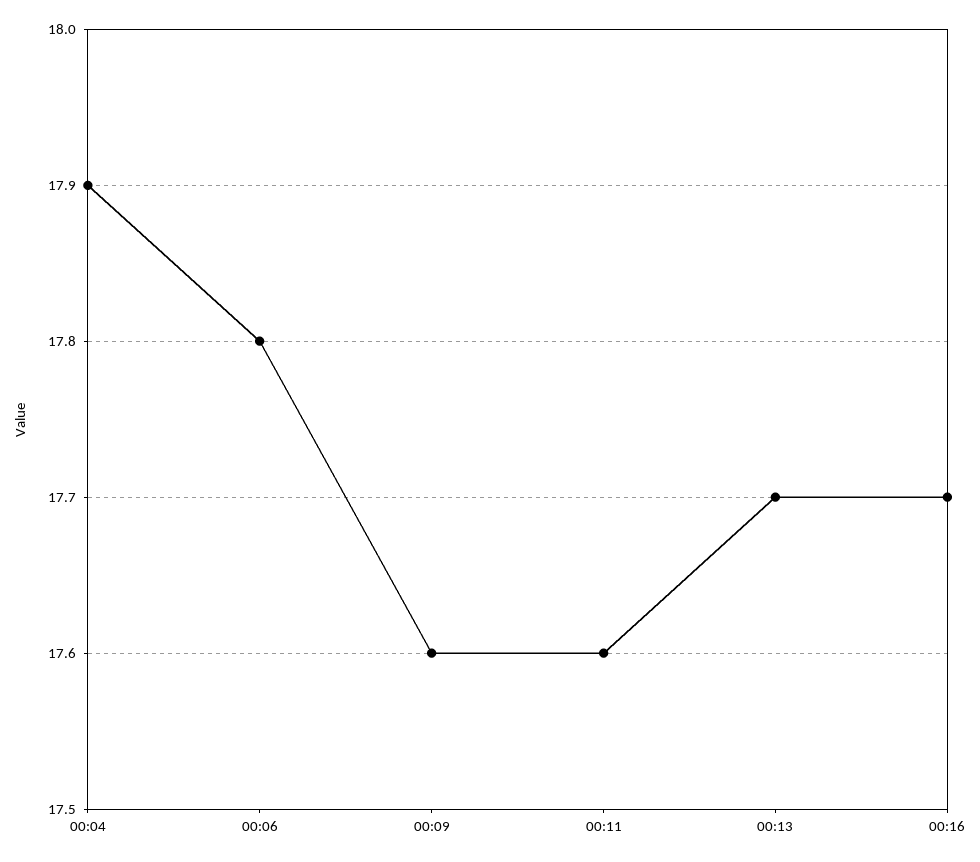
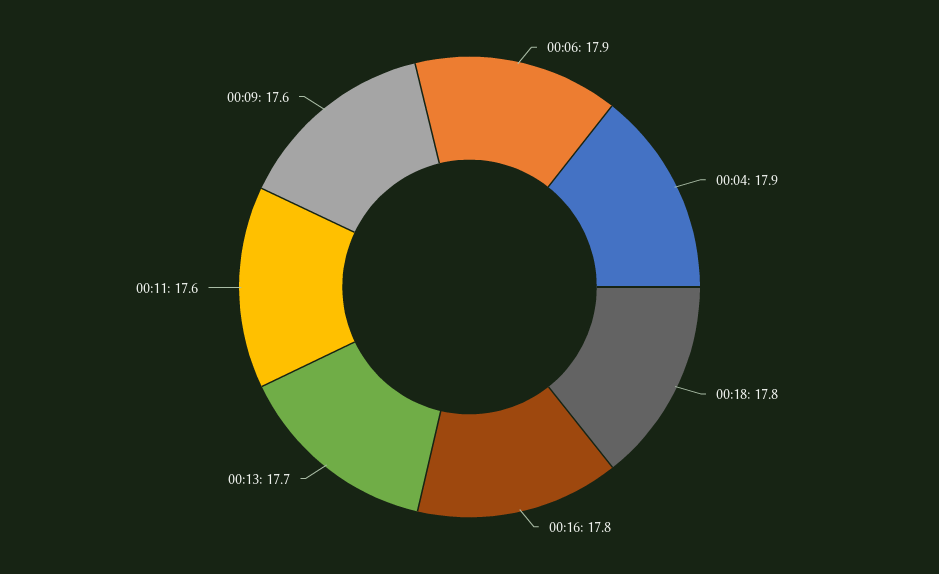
00:06: 17.8 -> 17.9
00:16: 17.7 -> 17.8
00:18: none -> 17.8

